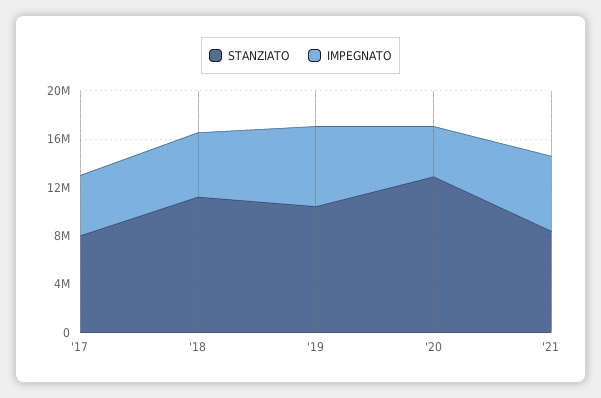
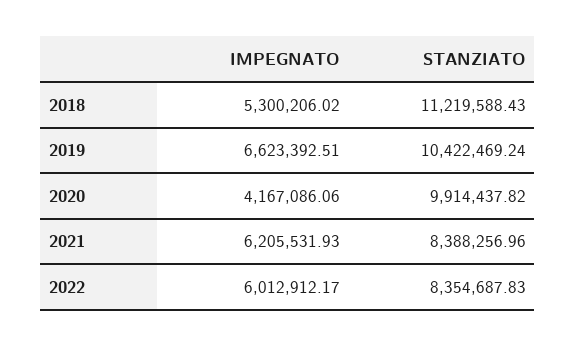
STANZIATO, '17: 8000000 -> none
IMPEGNATO, '17: 5000000 -> none
STANZIATO, '20: 13000000 -> 9914437.82
IMPEGNATO, 2022: none -> 6012912.17
STANZIATO, 2022: none -> 8354687.83

